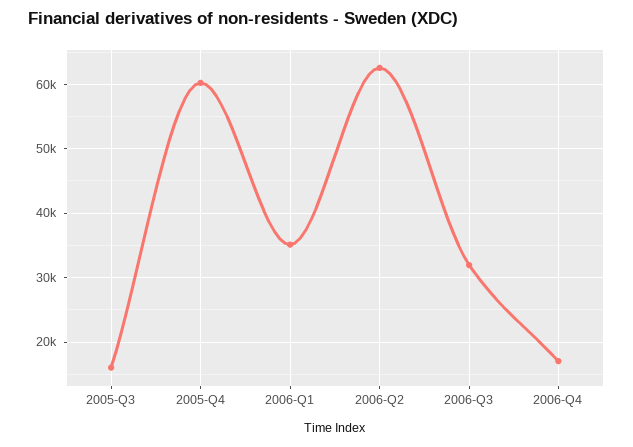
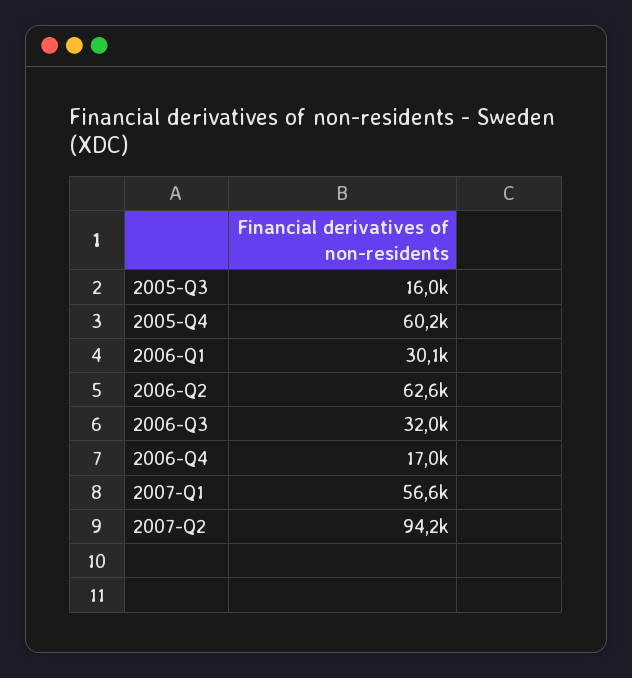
2006-Q1: 35000 -> 30100
2007-Q1: none -> 56600
2007-Q2: none -> 94200

